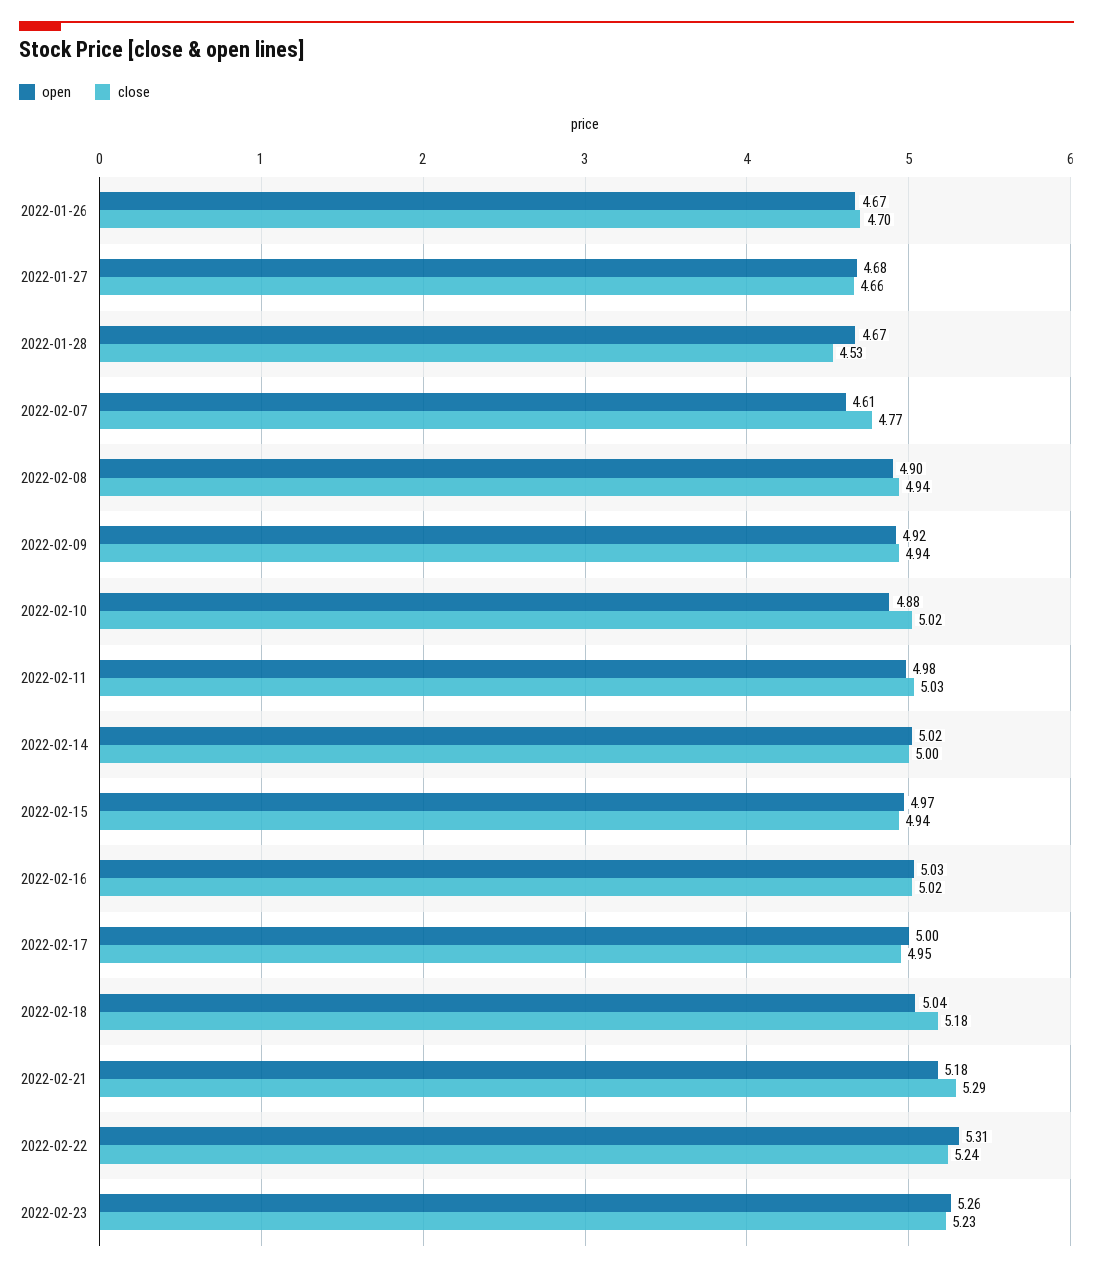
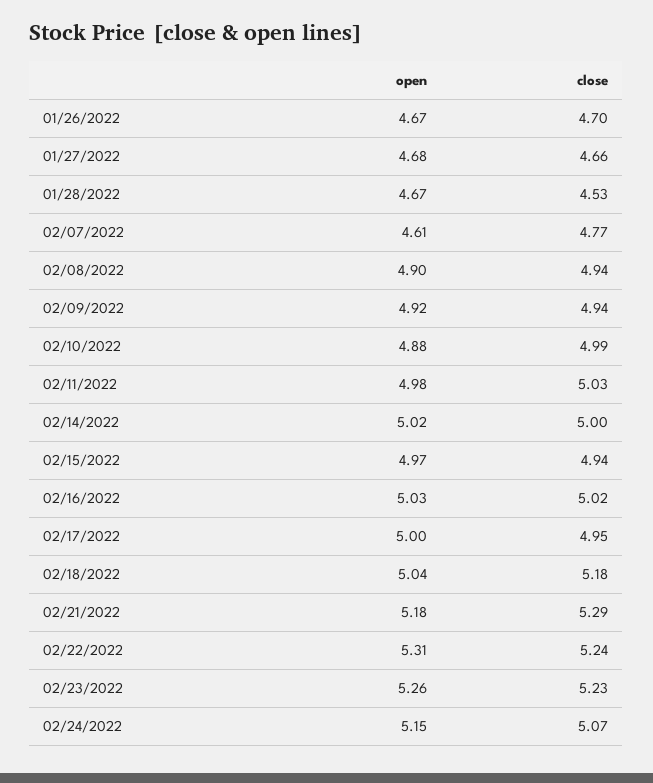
close, 2022-02-10: 5.02 -> 4.99
open, 02/24/2022: none -> 5.15
close, 02/24/2022: none -> 5.07

